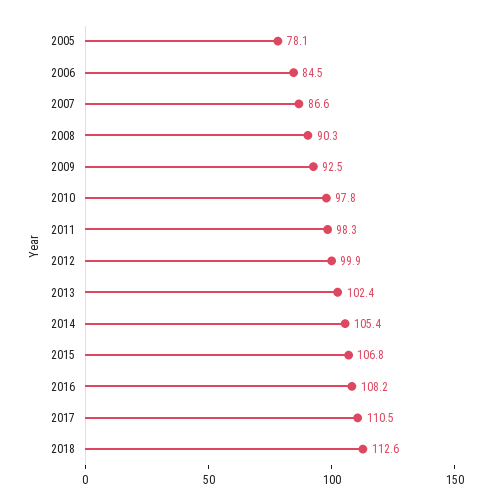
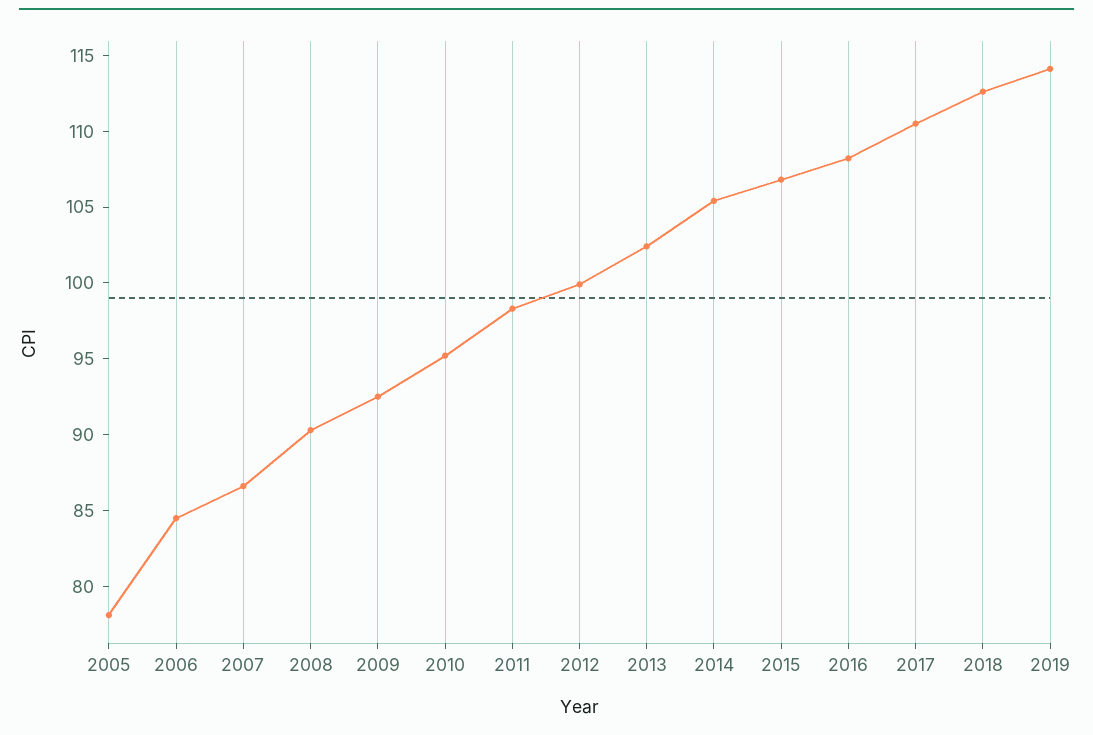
2010: 97.8 -> 95
2019: none -> 114

